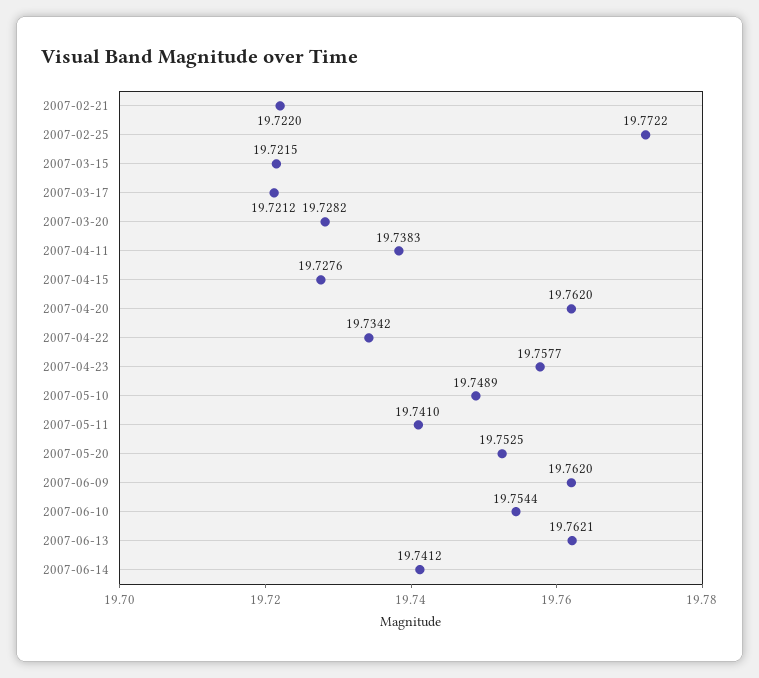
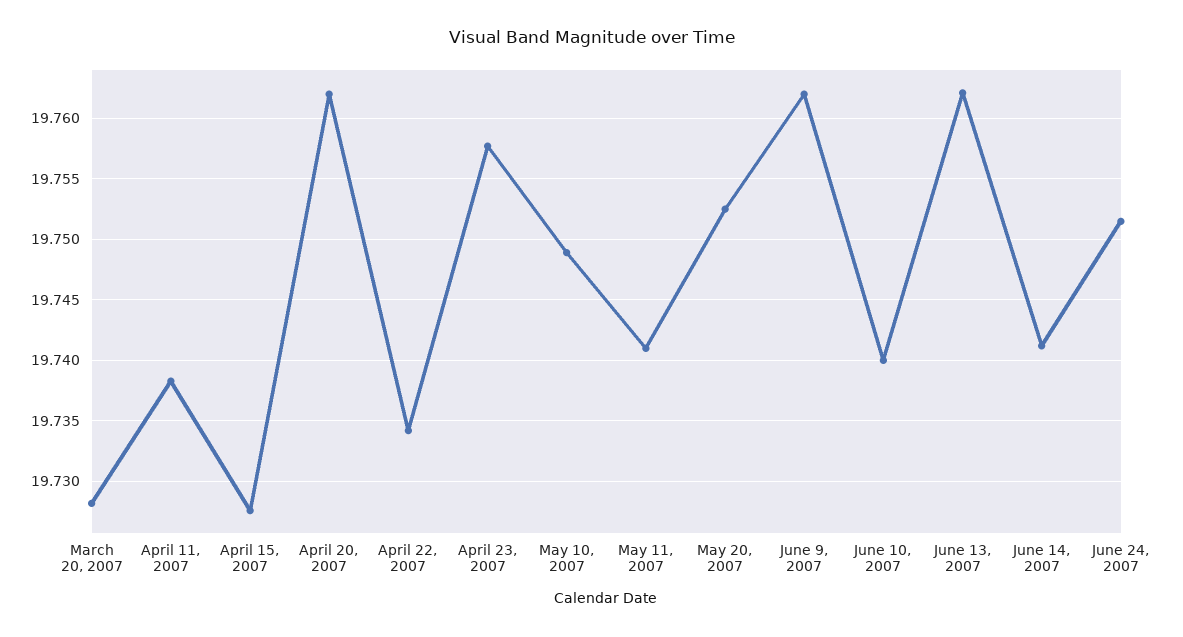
2007-02-21: 19.722 -> none
2007-02-25: 19.7722 -> none
2007-03-15: 19.7215 -> none
2007-03-17: 19.7212 -> none
2007-06-10: 19.7544 -> 19.74
June 24, 2007: none -> 19.7515

